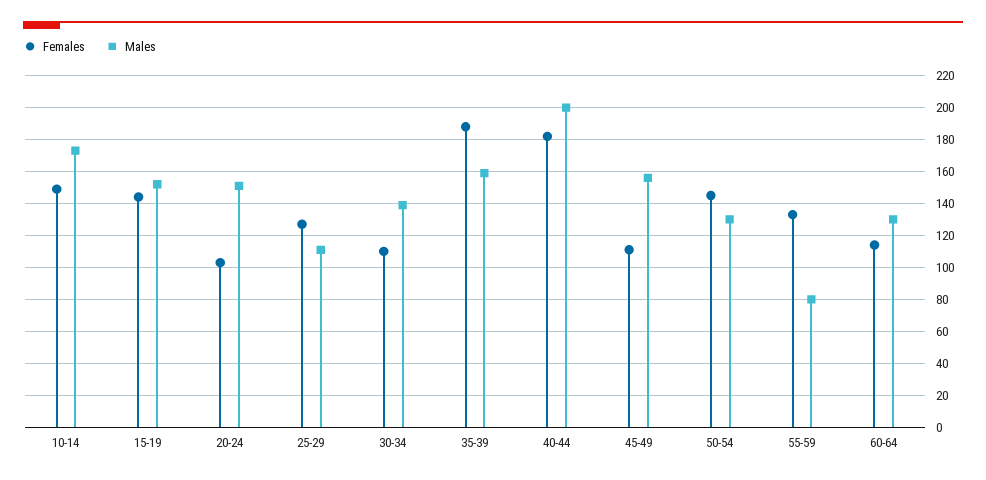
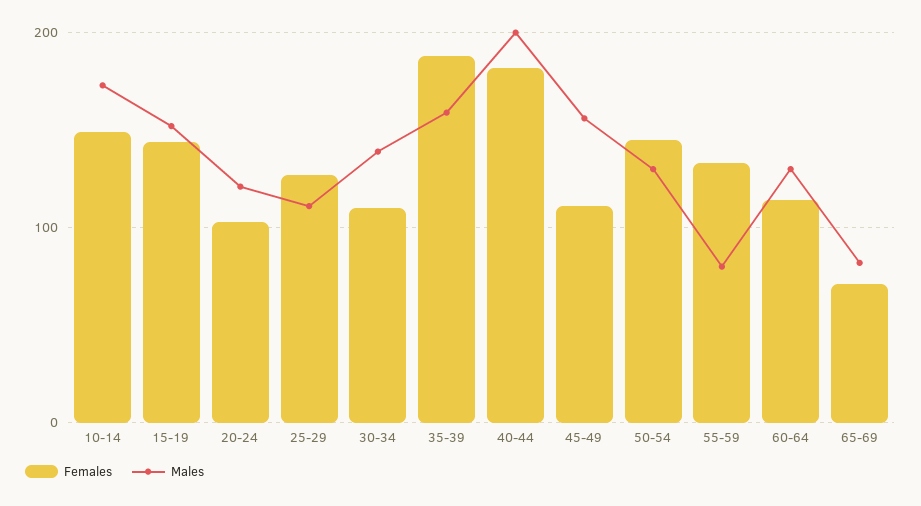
Males, 20-24: 150 -> 120
Females, 65-69: none -> 70
Males, 65-69: none -> 80

